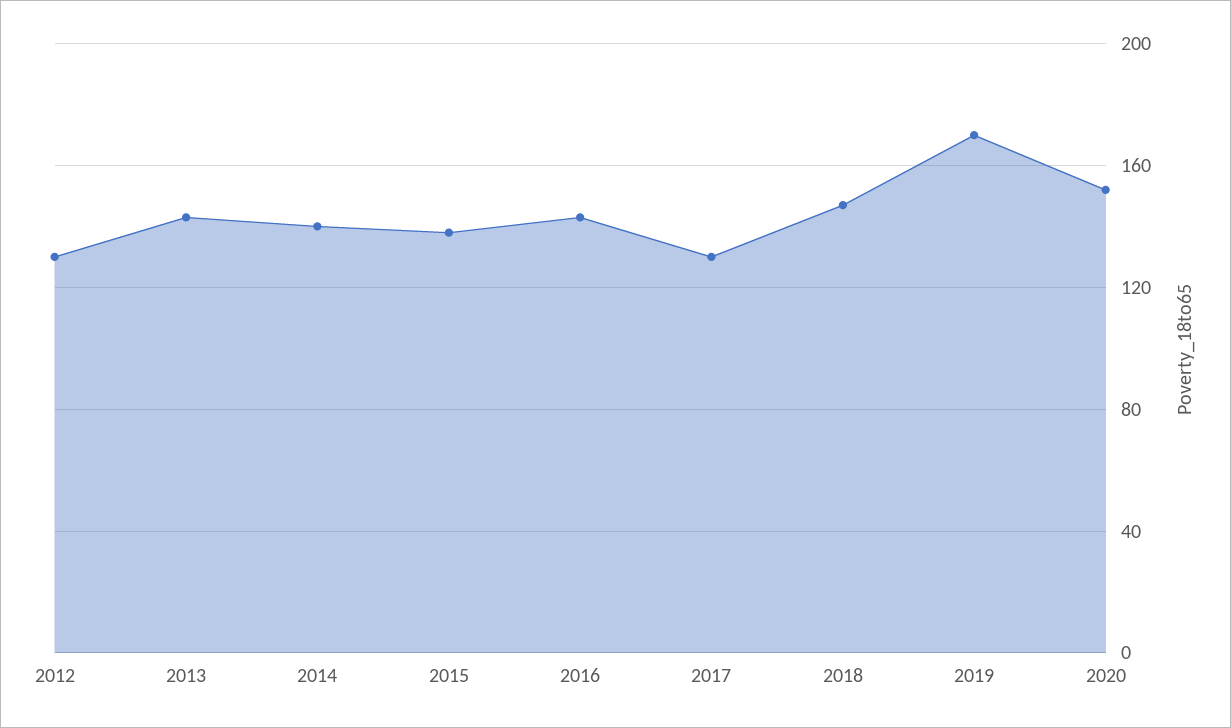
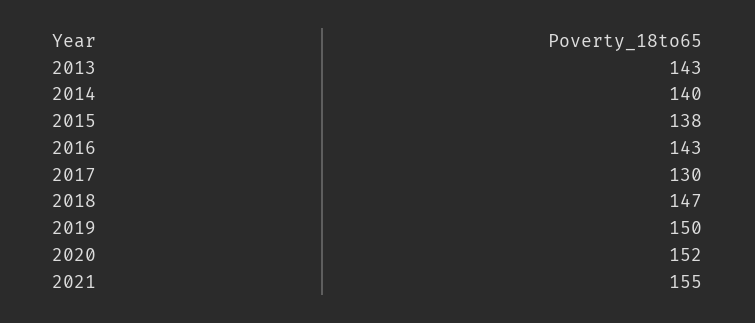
2012: 130 -> none
2019: 170 -> 150
2021: none -> 155

